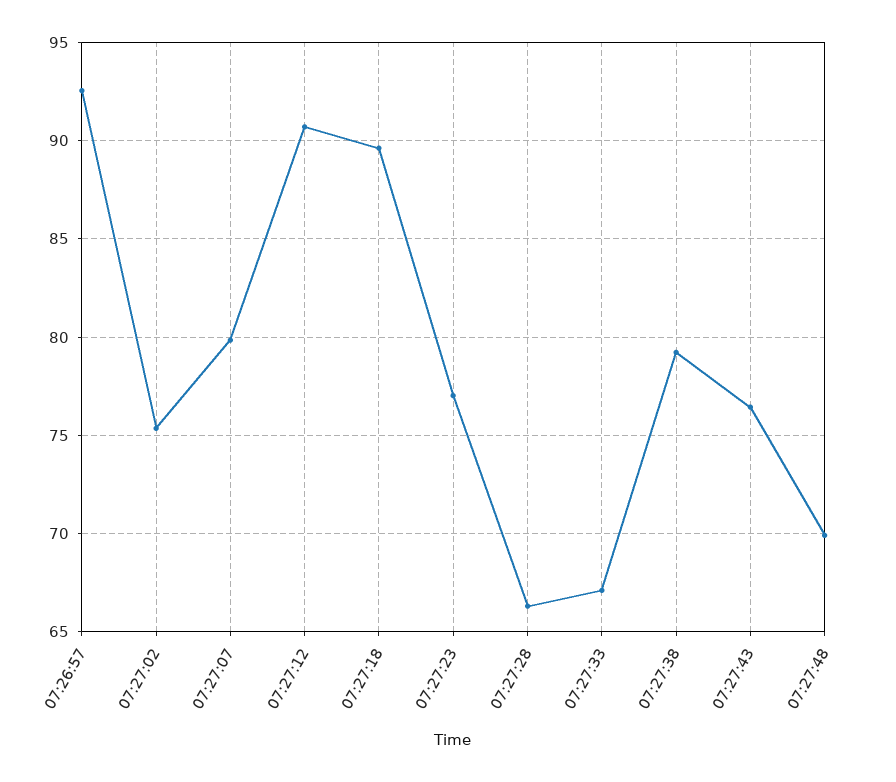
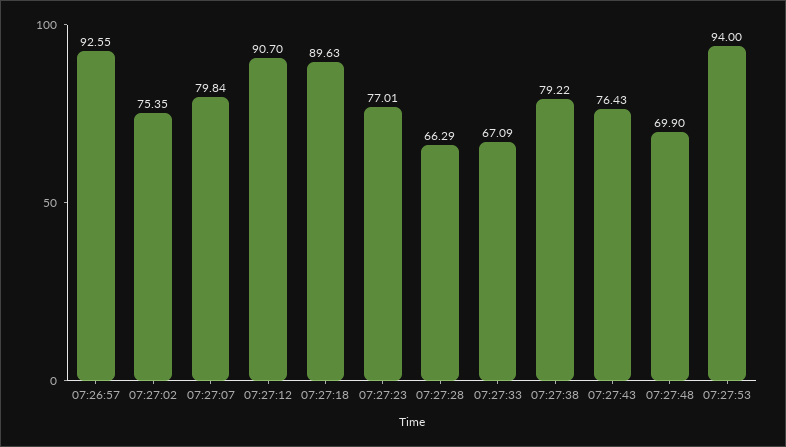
07:27:53: none -> 94

